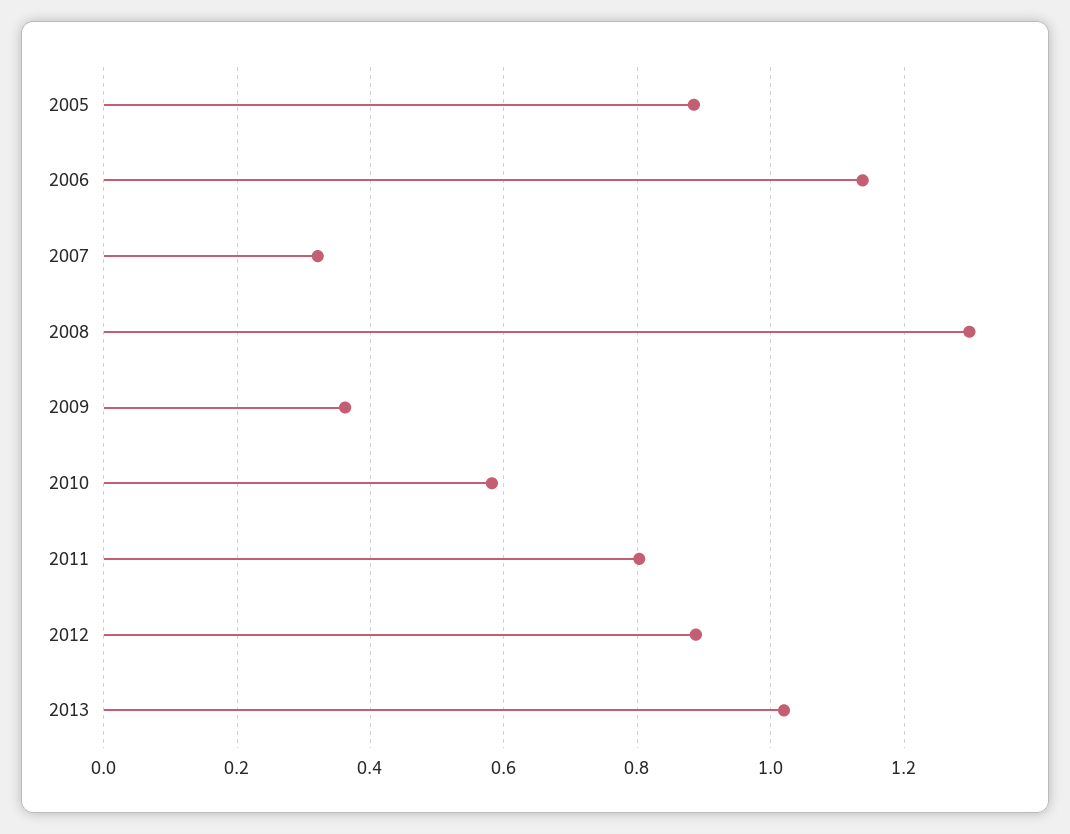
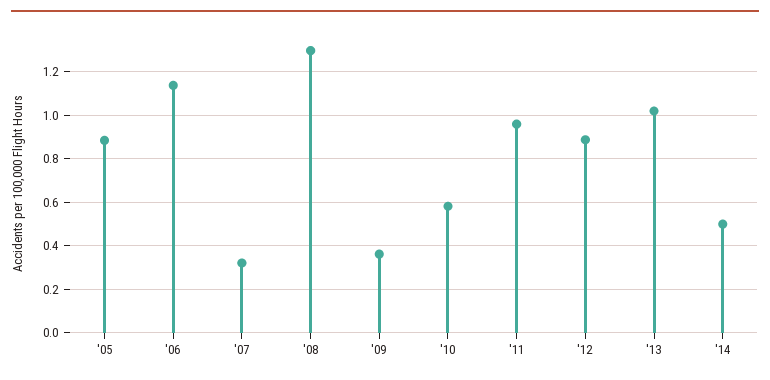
2011: 0.8 -> 0.95
'14: none -> 0.5

